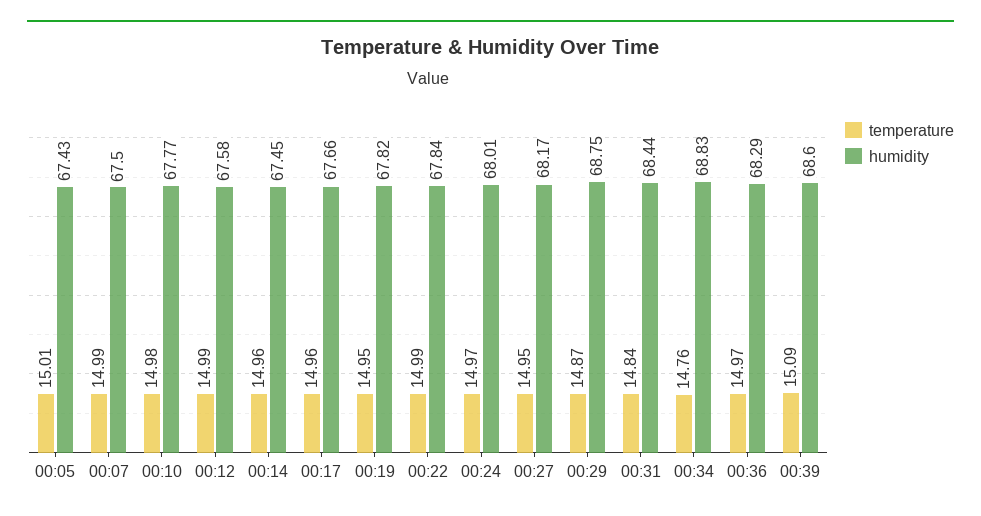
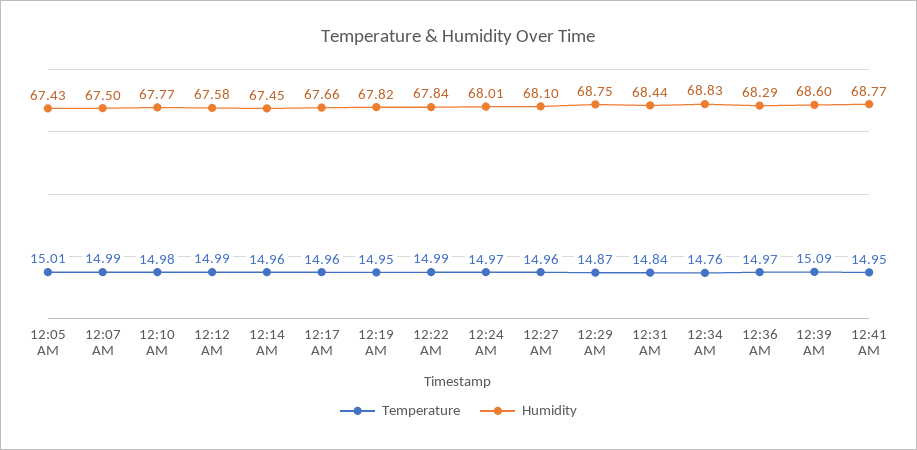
temperature, 00:27: 14.95 -> 14.96
humidity, 00:27: 68.17 -> 68.1
temperature, 12:41 AM: none -> 14.95
humidity, 12:41 AM: none -> 68.77

